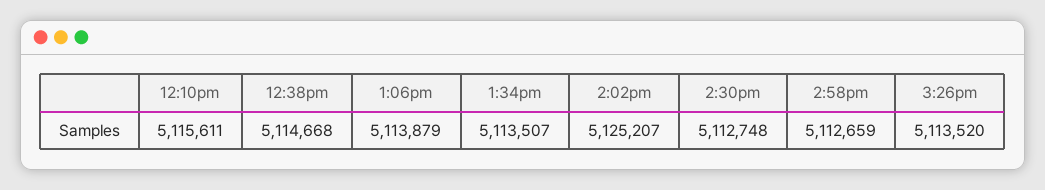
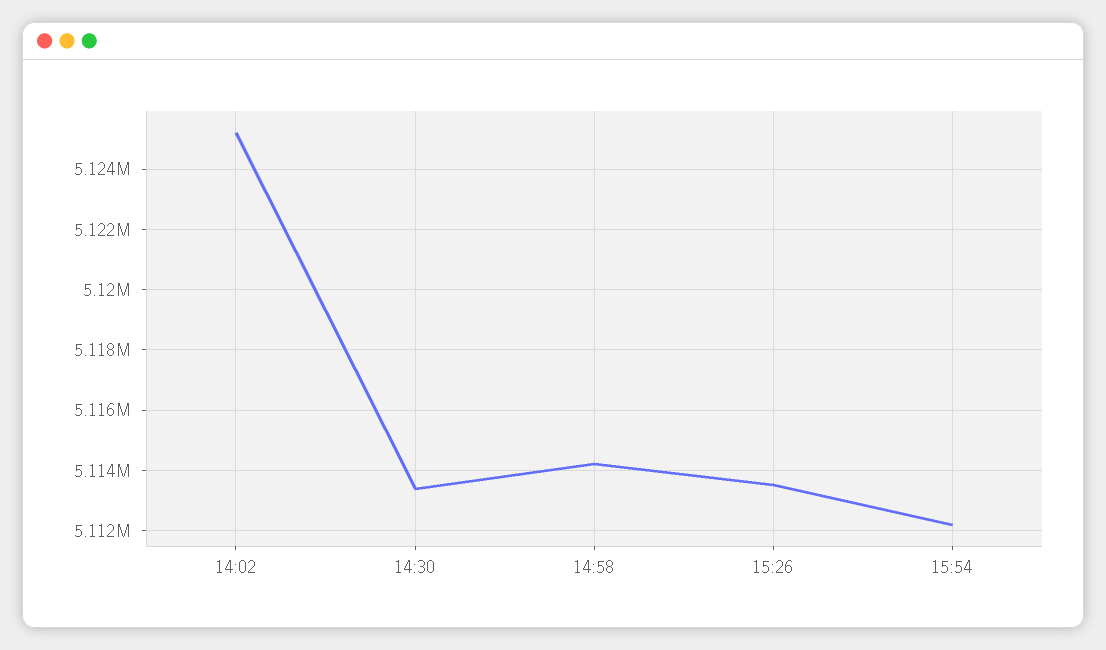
12:10pm: 5115611 -> none
12:38pm: 5114668 -> none
1:06pm: 5113879 -> none
1:34pm: 5113507 -> none
2:30pm: 5112748 -> 5113400
2:58pm: 5112659 -> 5114200
15:54: none -> 5112200

